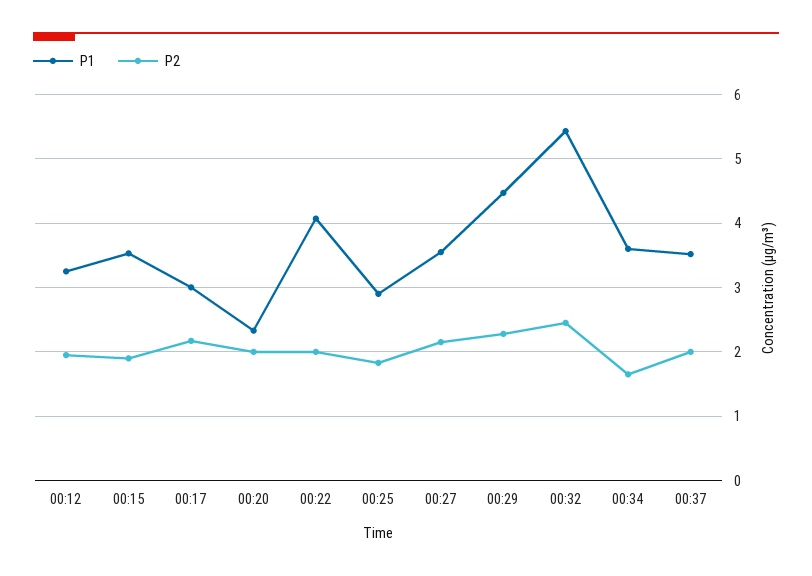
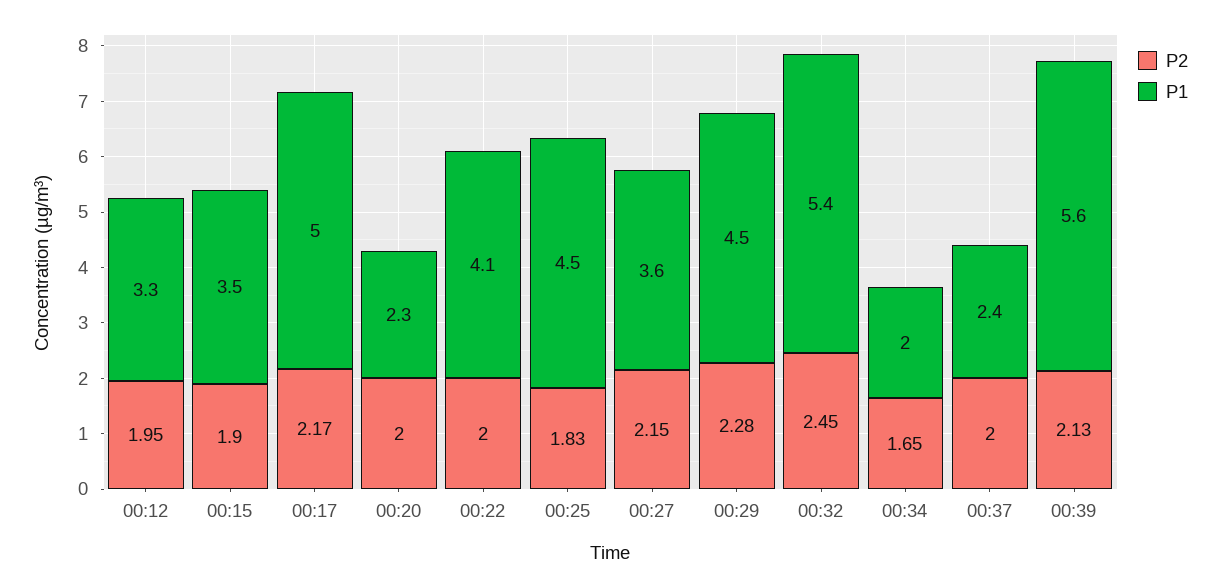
P1, 00:17: 3 -> 5
P1, 00:25: 2.9 -> 4.5
P1, 00:34: 3.6 -> 2
P1, 00:37: 3.5 -> 2.4
P2, 00:39: none -> 2.13
P1, 00:39: none -> 5.6

